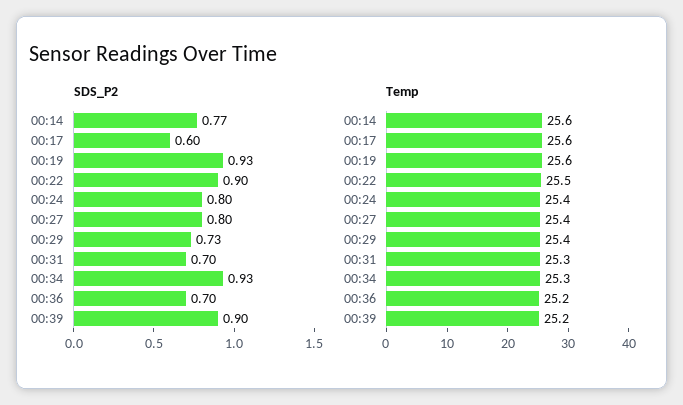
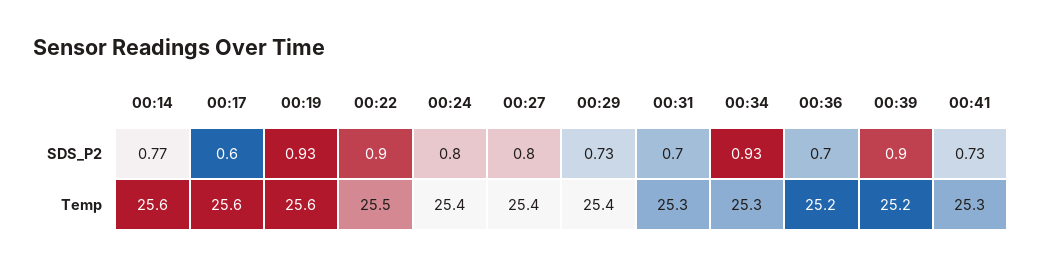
SDS_P2, 00:41: none -> 0.73
Temp, 00:41: none -> 25.3

